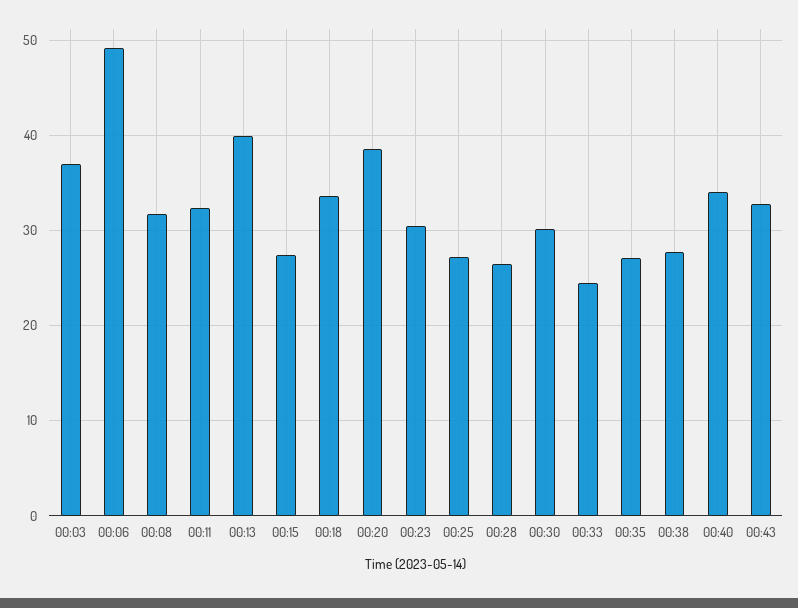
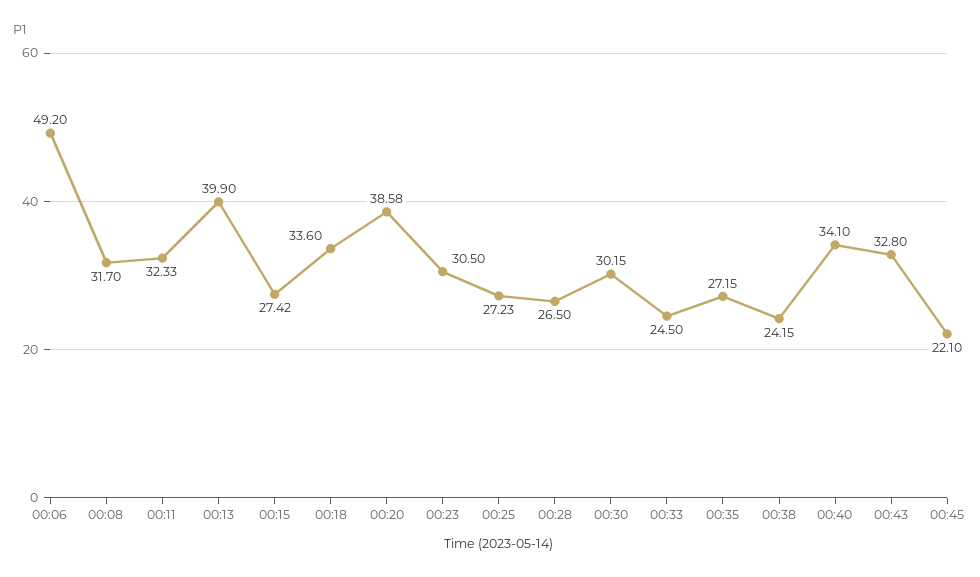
00:03: 37 -> none
00:38: 28 -> 24.15
00:45: none -> 22.1

